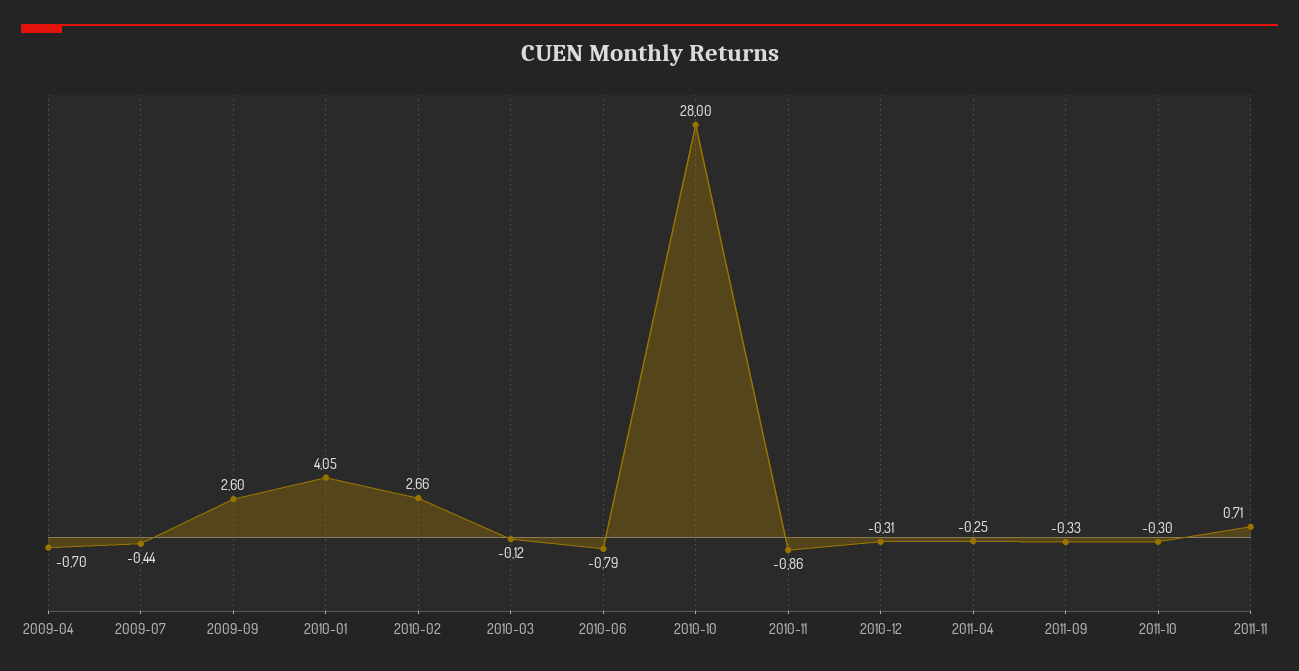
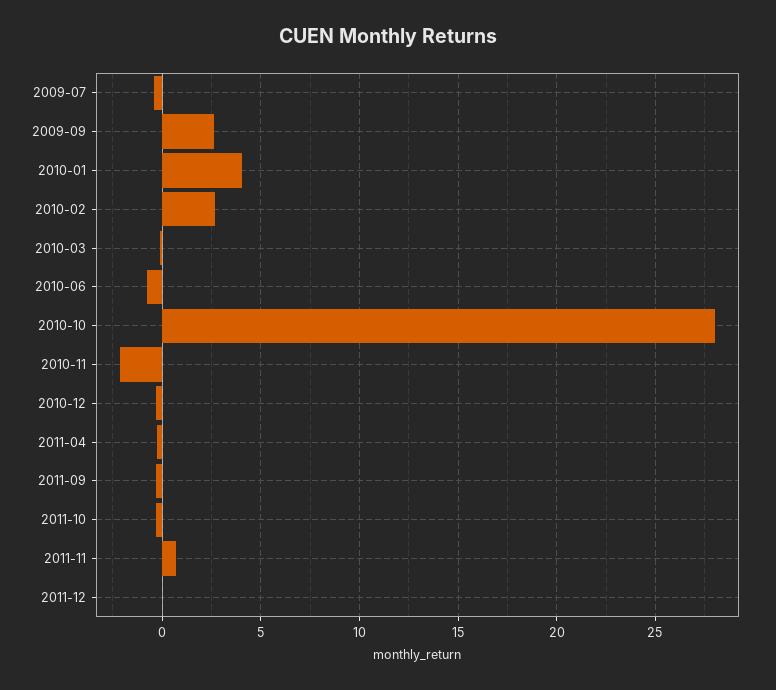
2009-04: -0.7 -> none
2010-11: -0.86 -> -2
2011-12: none -> 0

